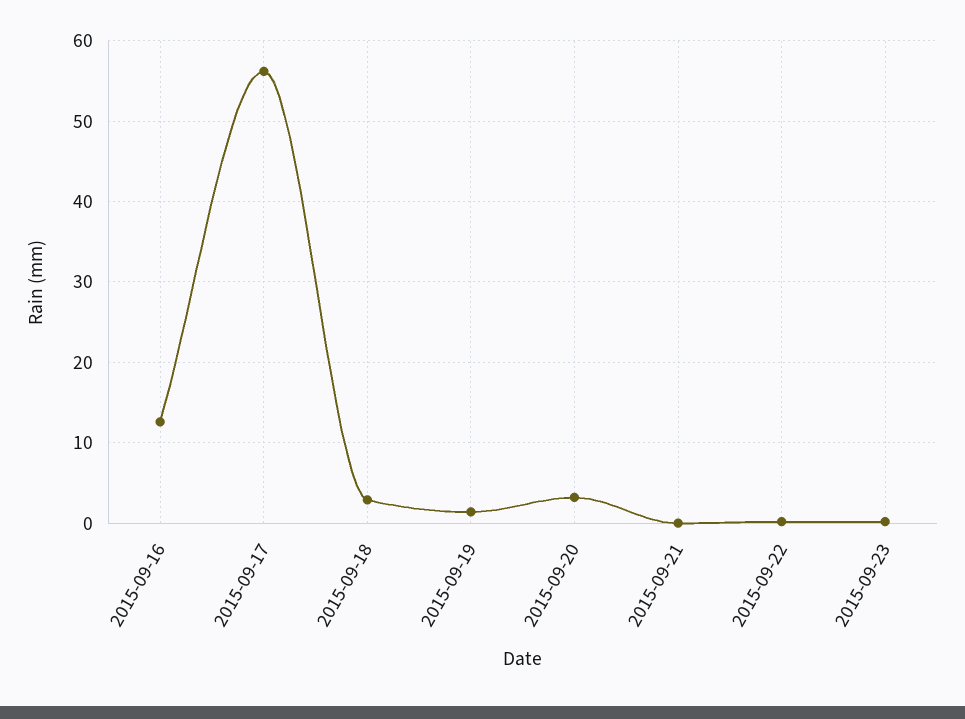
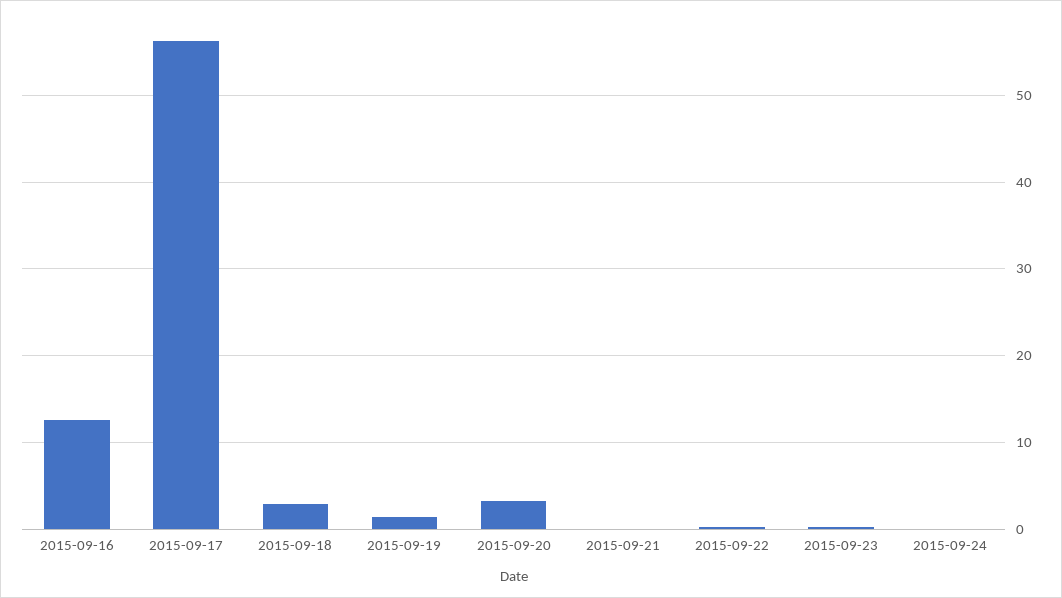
2015-09-24: none -> 0

